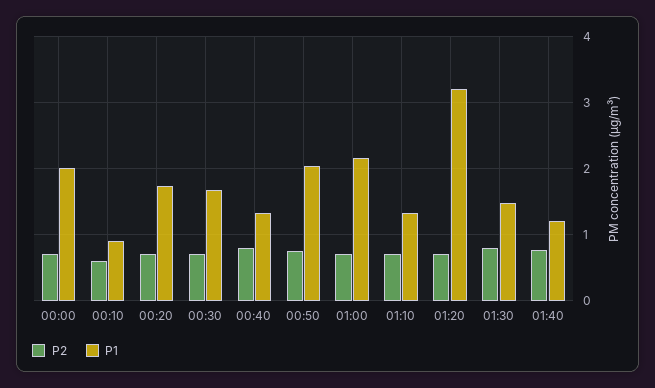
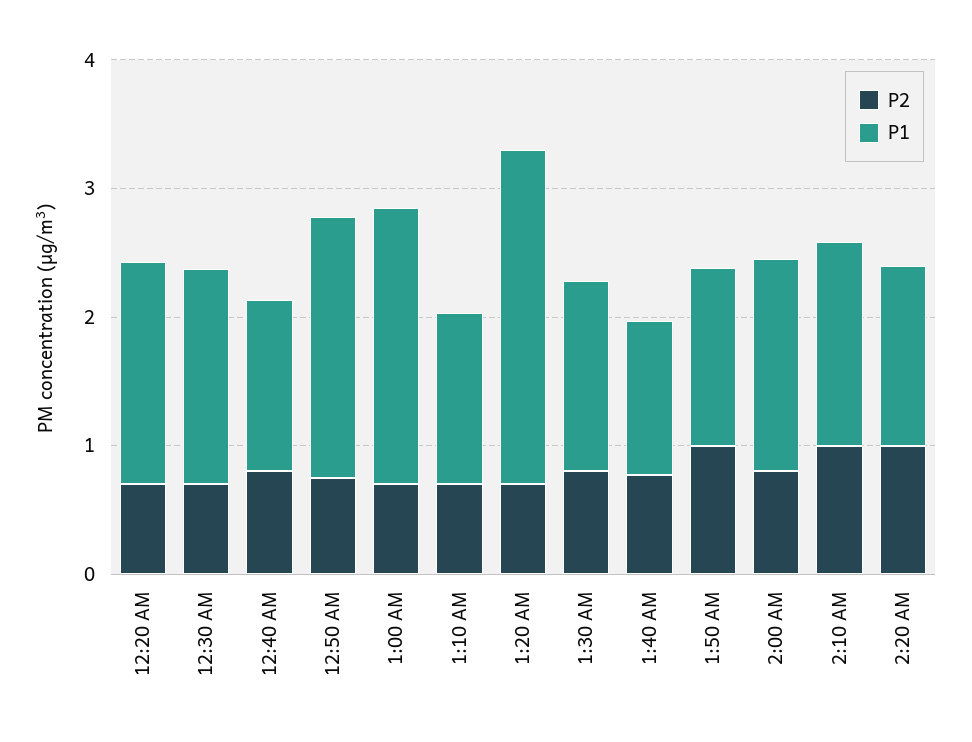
P2, 00:00: 0.7 -> none
P1, 00:00: 2 -> none
P2, 00:10: 0.6 -> none
P1, 00:10: 0.9 -> none
P1, 01:20: 3.2 -> 2.6
P2, 1:50 AM: none -> 1
P1, 1:50 AM: none -> 1.4
P2, 2:00 AM: none -> 0.8
P1, 2:00 AM: none -> 1.6
P2, 2:10 AM: none -> 1
P1, 2:10 AM: none -> 1.6
P2, 2:20 AM: none -> 1
P1, 2:20 AM: none -> 1.4

